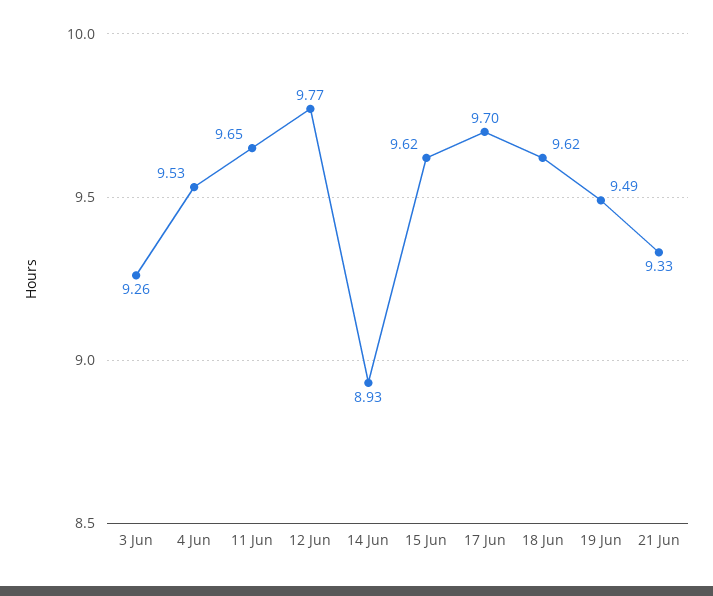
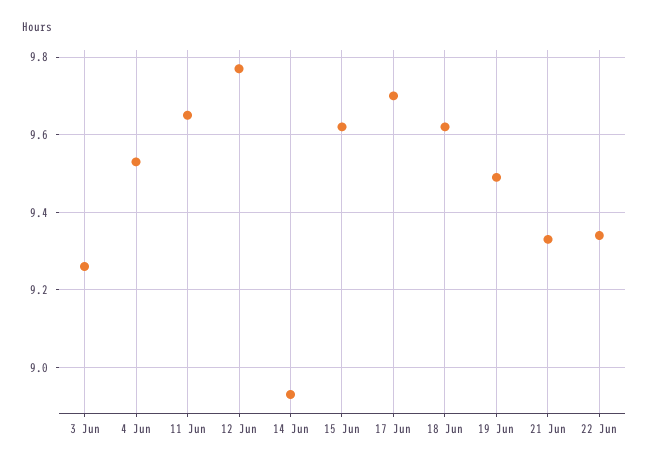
22 Jun: none -> 9.35

